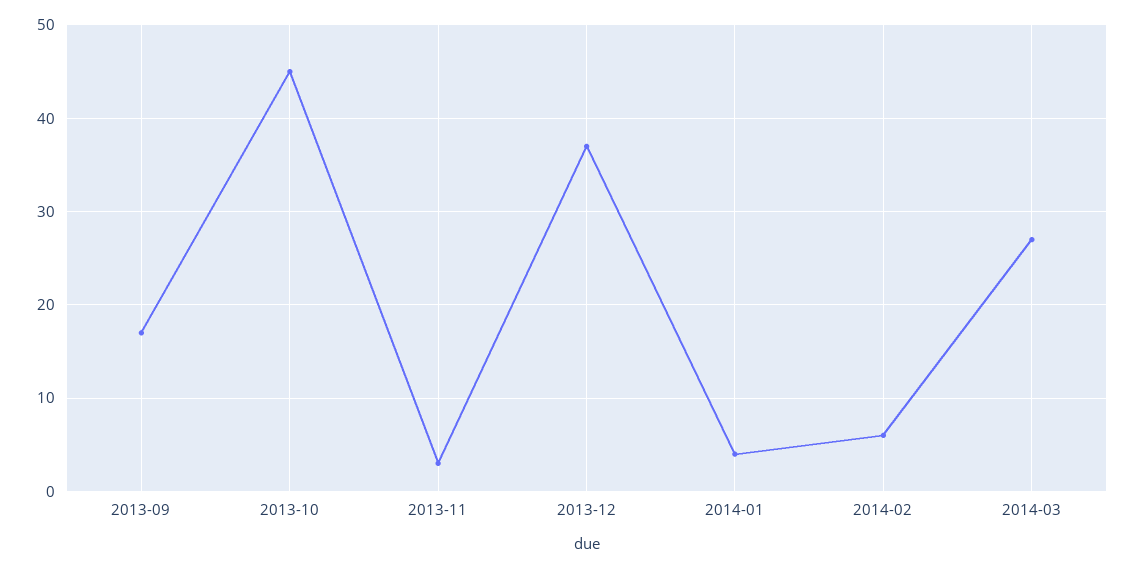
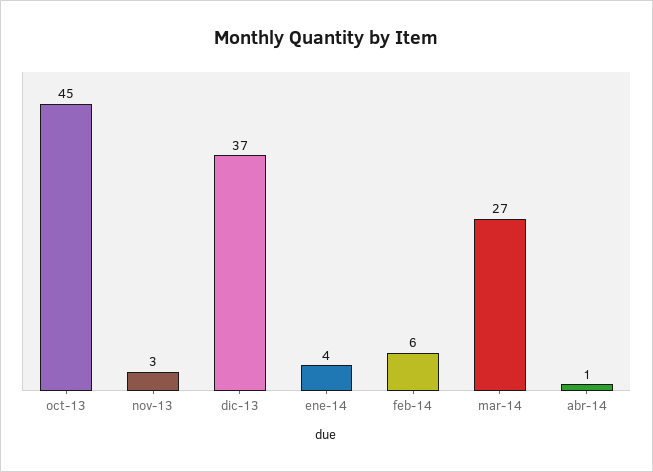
2013-09: 17 -> none
abr-14: none -> 1

